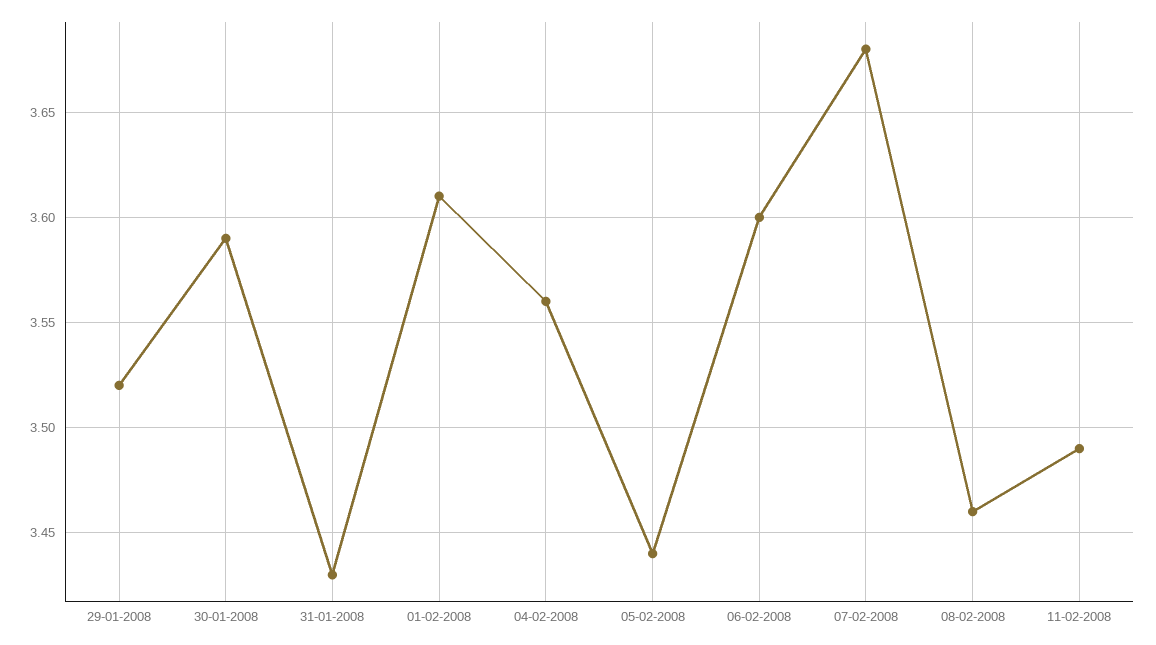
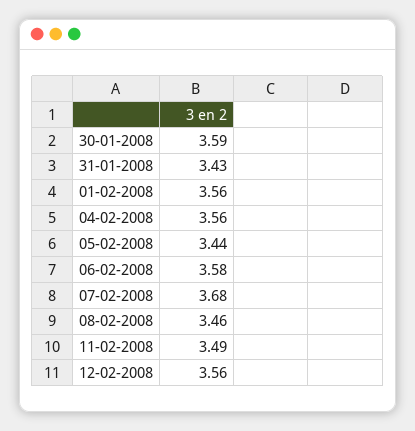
29-01-2008: 3.52 -> none
01-02-2008: 3.61 -> 3.56
06-02-2008: 3.6 -> 3.58
12-02-2008: none -> 3.56

